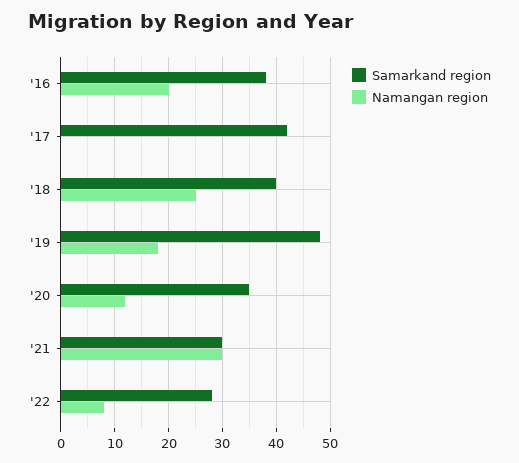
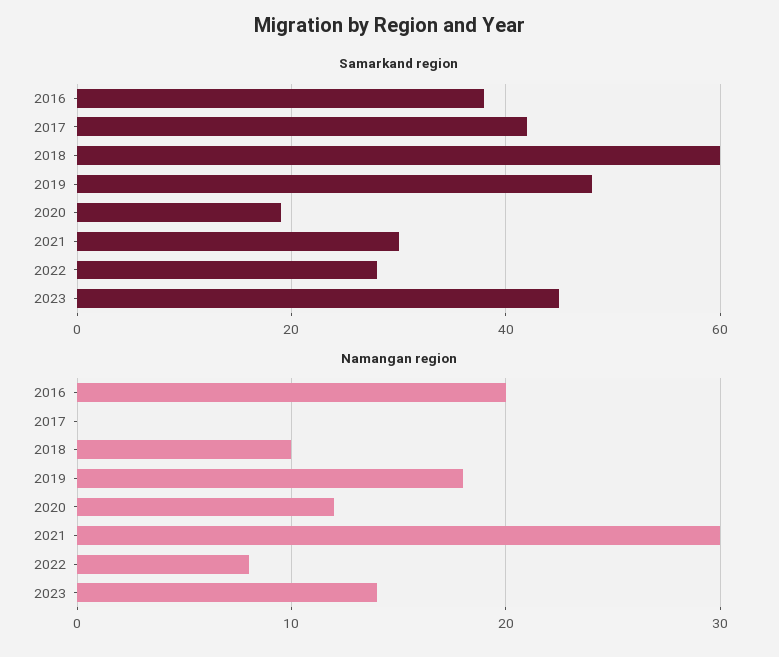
Samarkand region, '18: 40 -> 60
Namangan region, '18: 25 -> 10
Samarkand region, '20: 35 -> 20
Samarkand region, 2023: none -> 45
Namangan region, 2023: none -> 14

